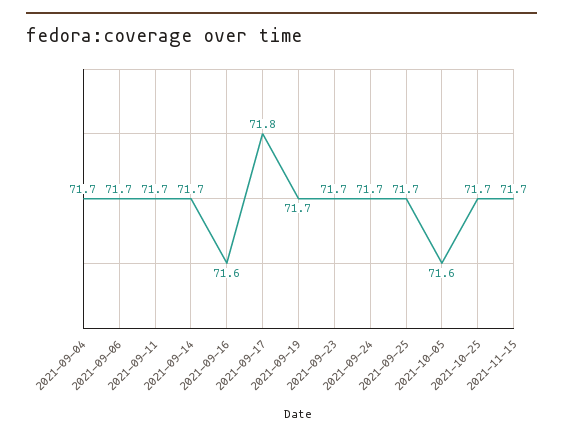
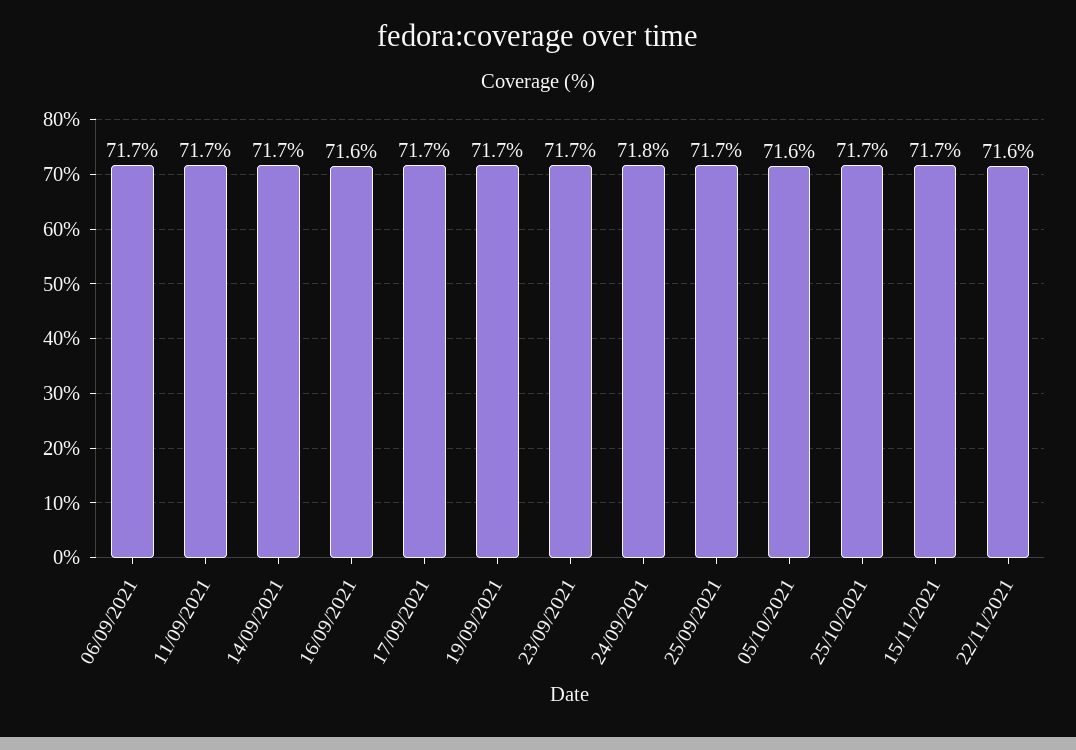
2021-09-04: 71.7 -> none
2021-09-17: 71.8 -> 71.7
2021-09-24: 71.7 -> 71.8
22/11/2021: none -> 71.6

